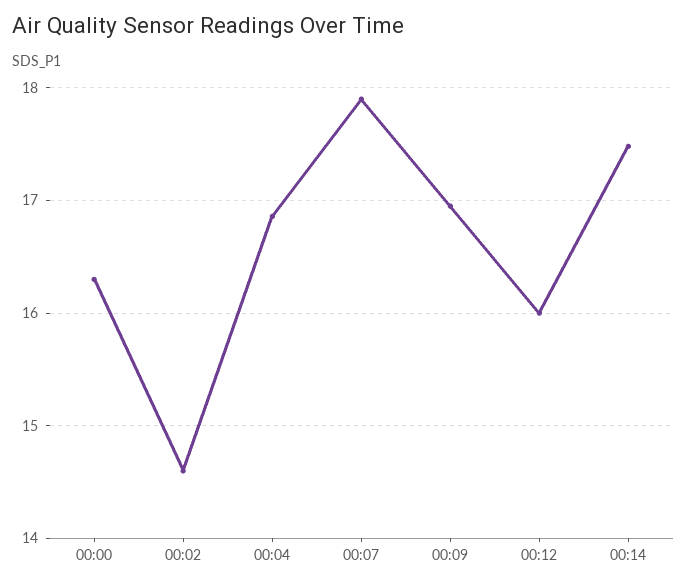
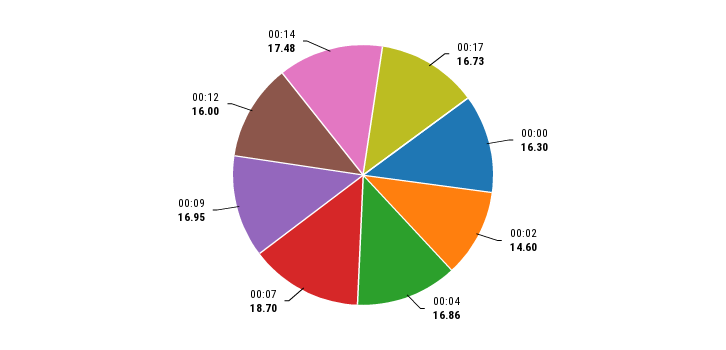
00:07: 17.9 -> 18.7
00:17: none -> 16.73

